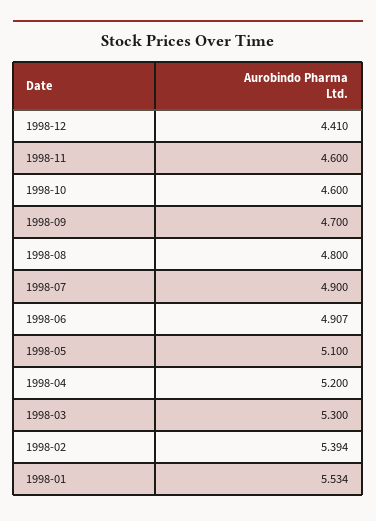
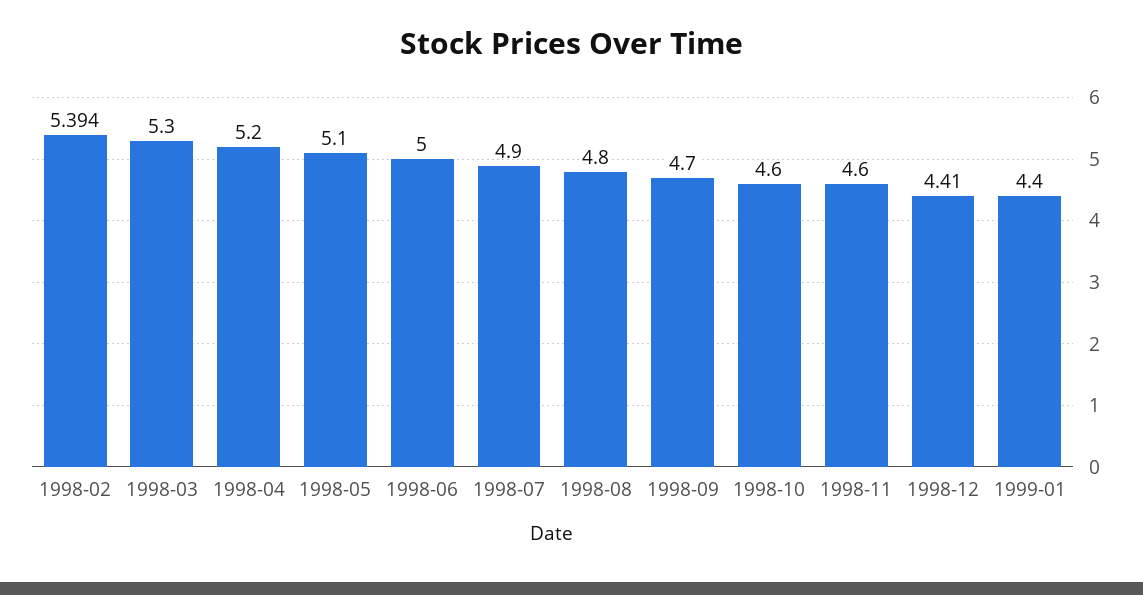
1998-06: 4.907 -> 5
1998-01: 5.534 -> none
1999-01: none -> 4.4

